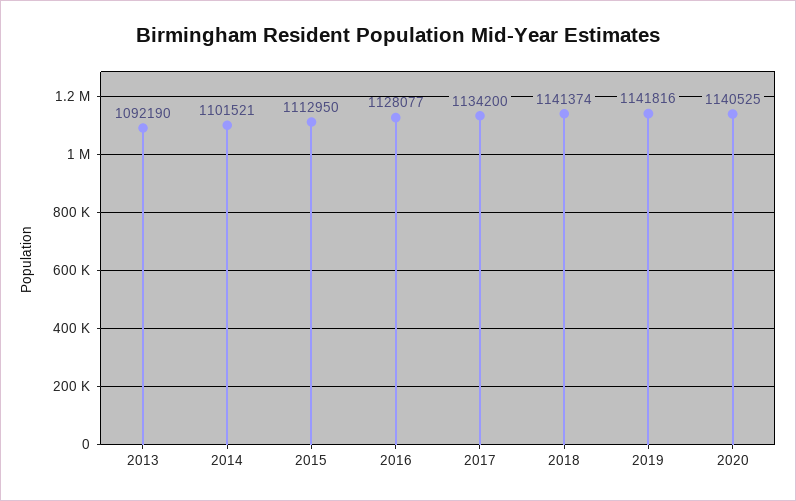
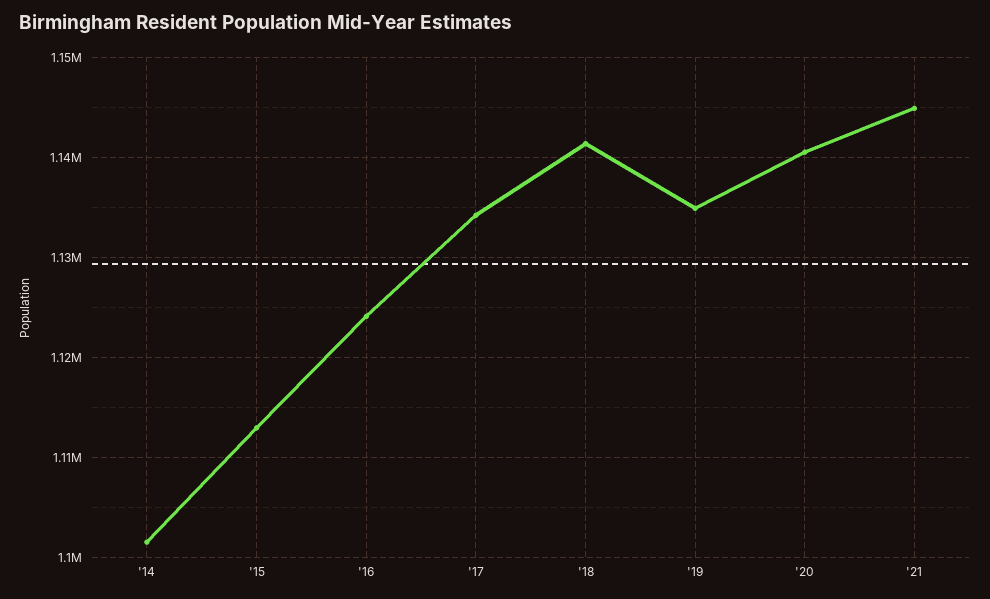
2013: 1092190 -> none
2016: 1128077 -> 1124000
2019: 1141816 -> 1135000
'21: none -> 1145000

